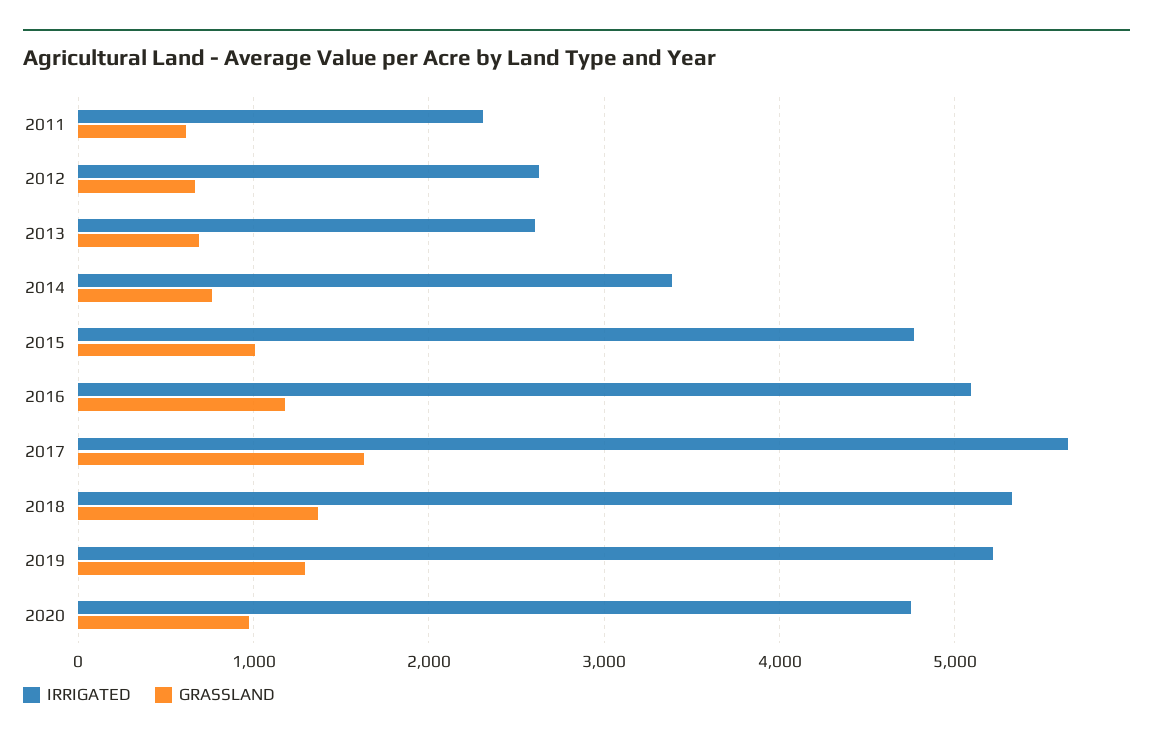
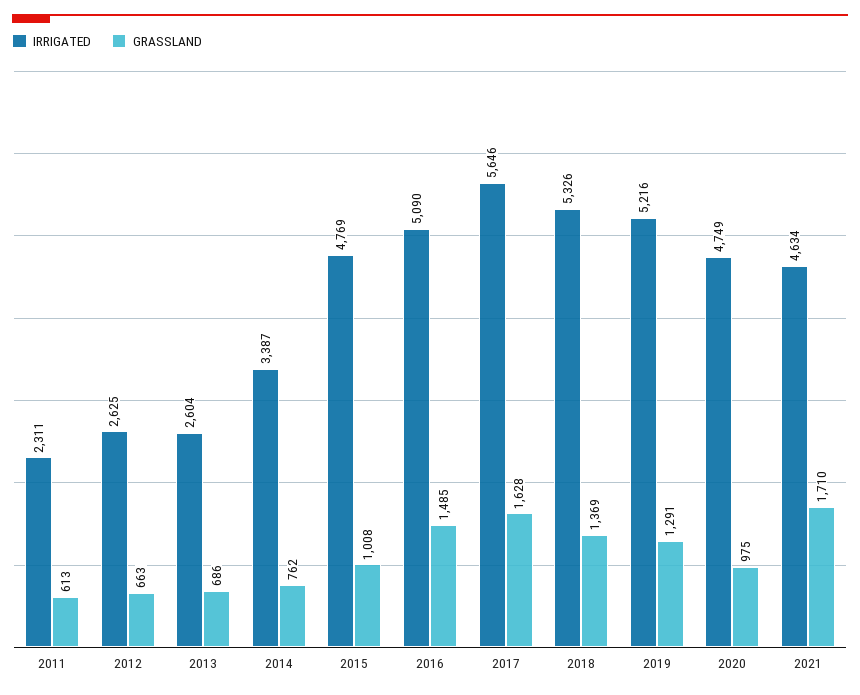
GRASSLAND, 2016: 1200 -> 1485
IRRIGATED, 2021: none -> 4634
GRASSLAND, 2021: none -> 1710

